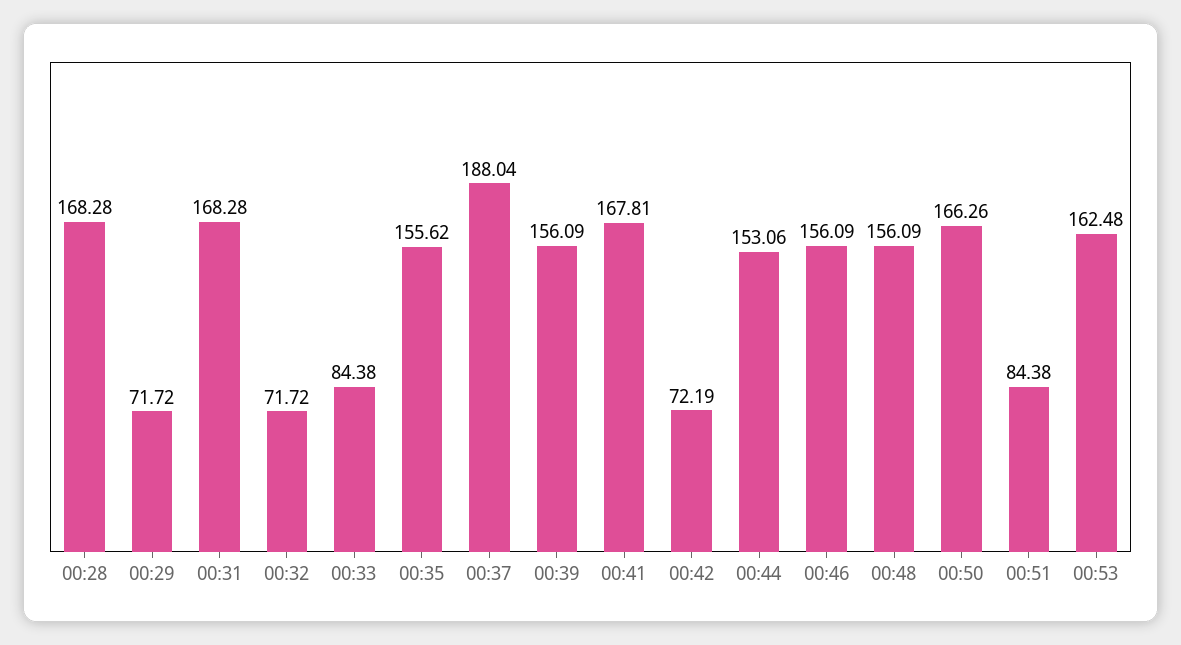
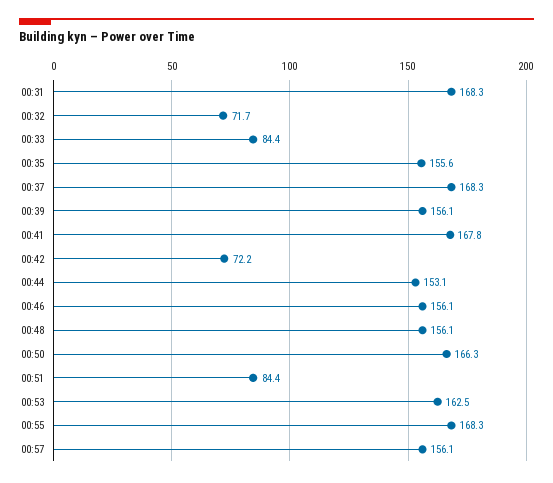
00:28: 168.28 -> none
00:29: 71.72 -> none
00:37: 188.04 -> 168.3
00:55: none -> 168.3
00:57: none -> 156.1

